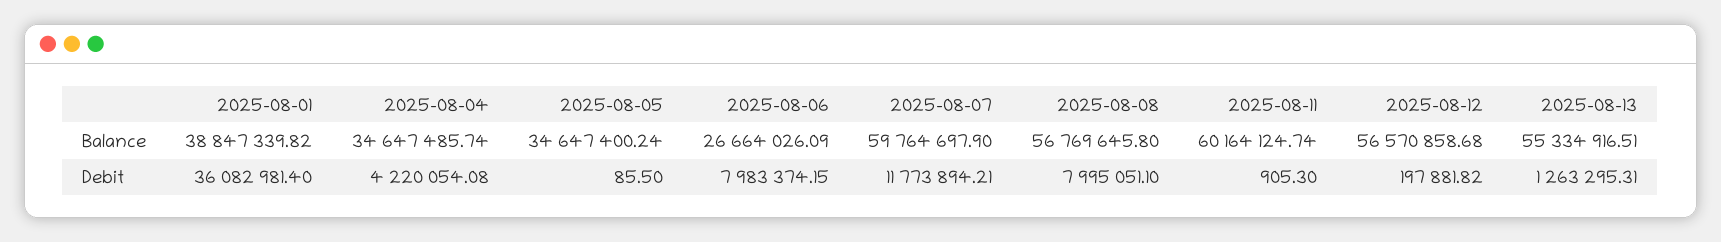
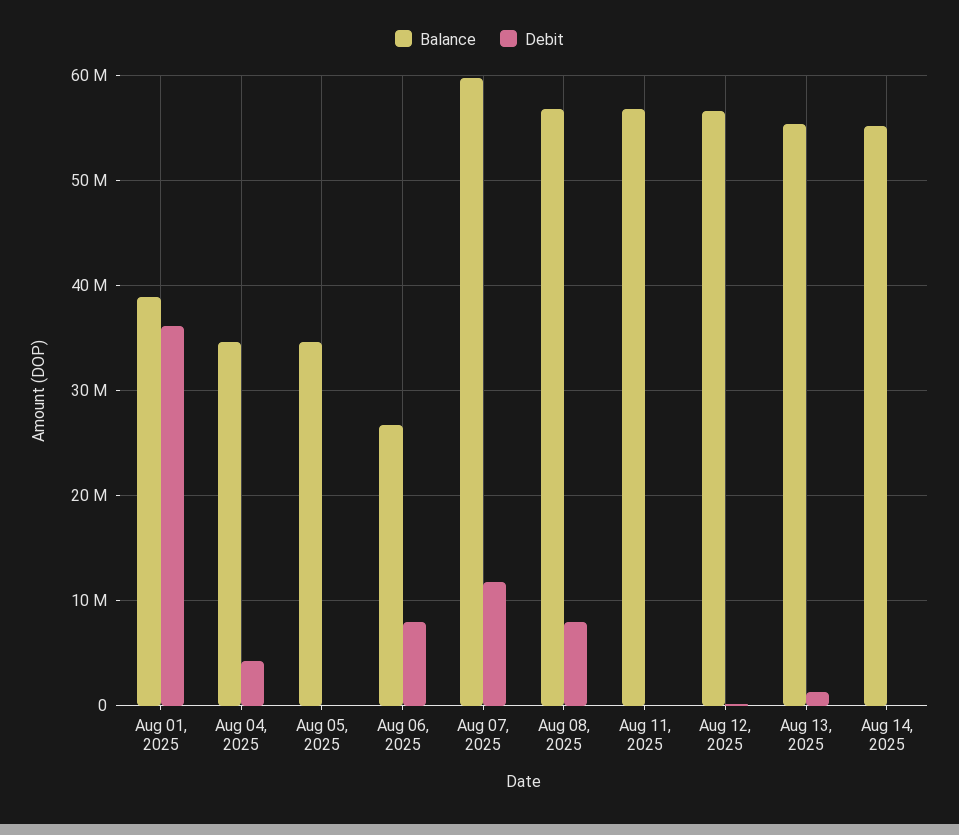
Balance, 2025-08-11: 60164124.74 -> 57000000
Balance, Aug 14, 2025: none -> 55000000
Debit, Aug 14, 2025: none -> 0

